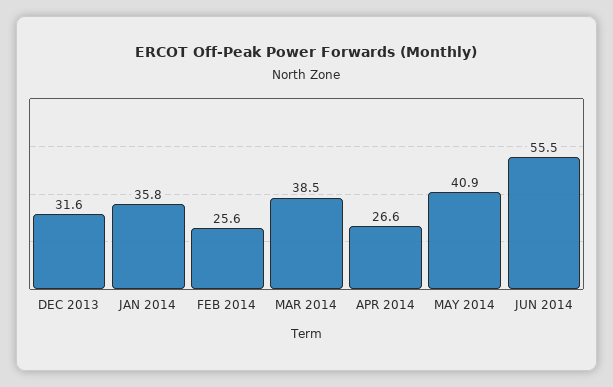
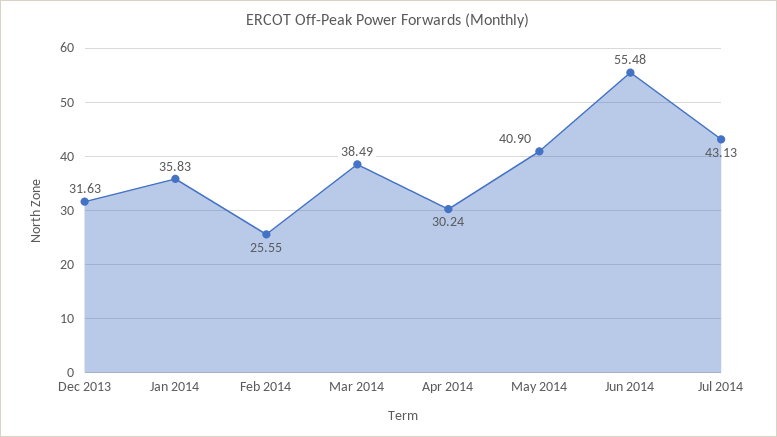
APR 2014: 26.6 -> 30.24
Jul 2014: none -> 43.13

